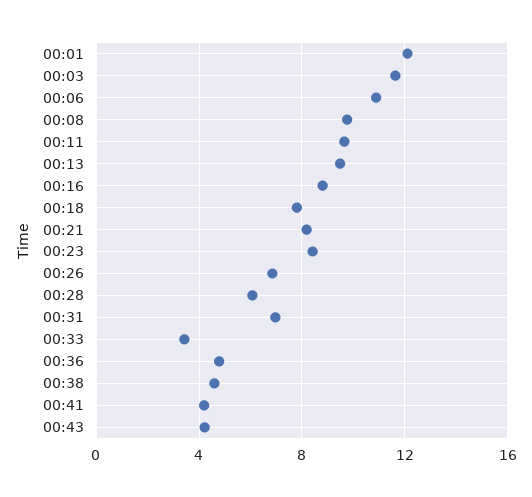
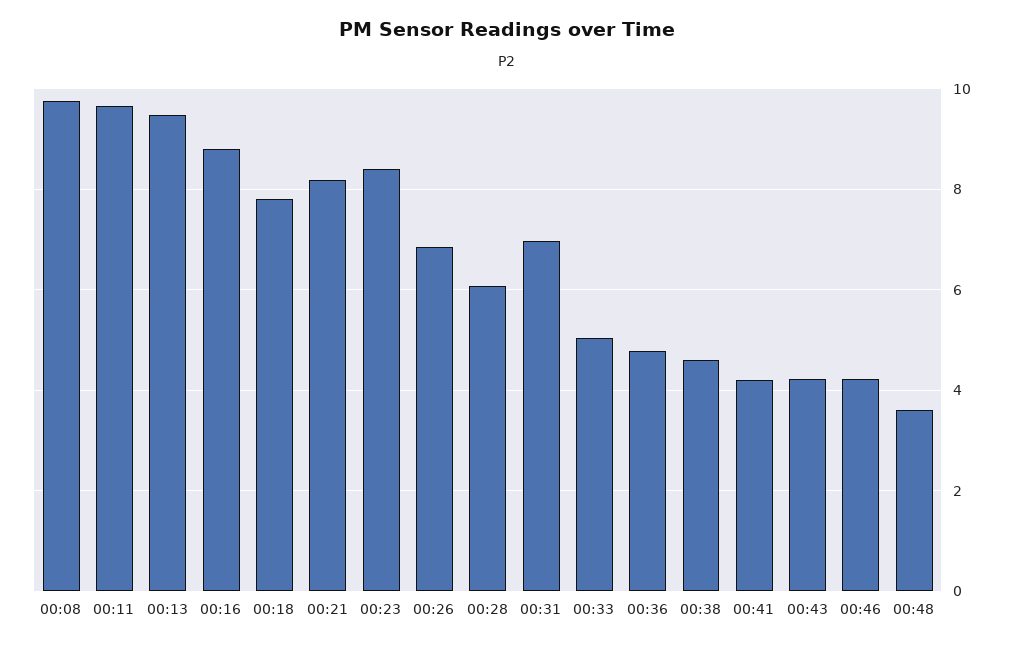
00:01: 12 -> none
00:03: 11.5 -> none
00:06: 11 -> none
00:33: 3.5 -> 5
00:46: none -> 4.2
00:48: none -> 3.6

